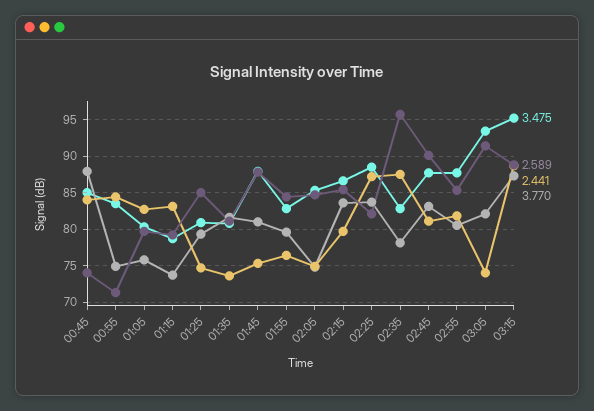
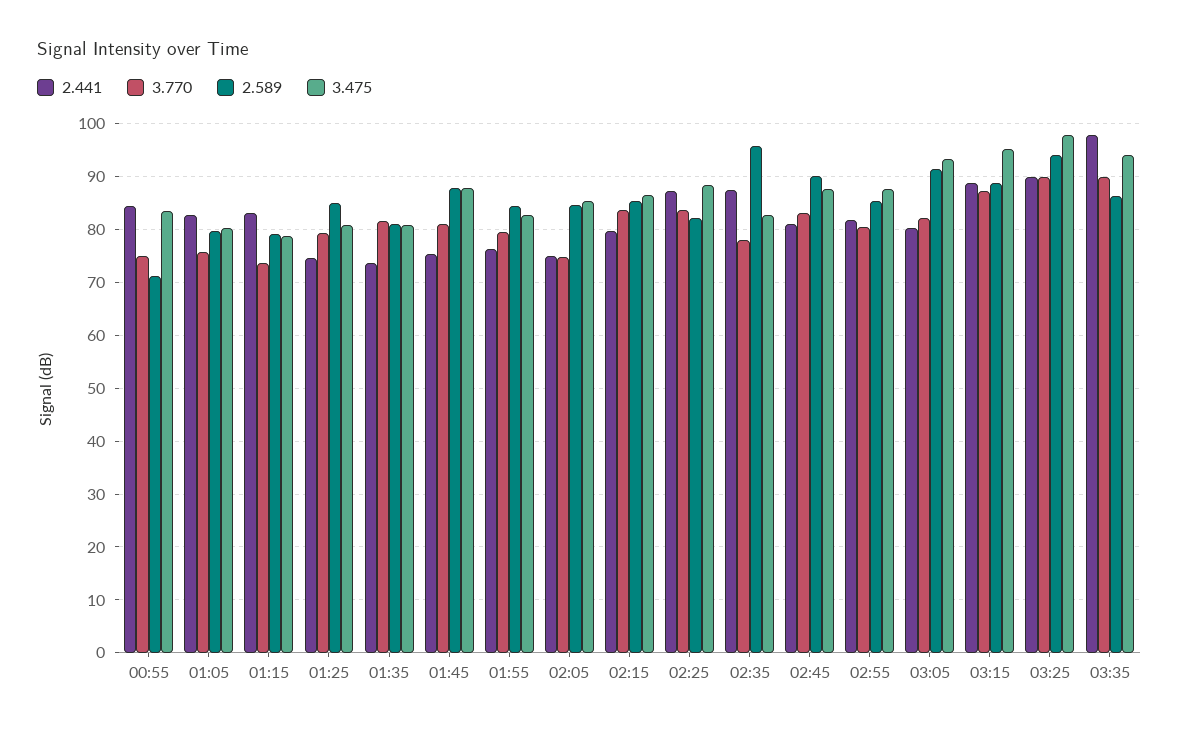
3.475, 00:45: 85 -> none
2.589, 00:45: 74 -> none
2.441, 00:45: 84 -> none
3.770, 00:45: 88 -> none
2.441, 03:05: 74 -> 80
2.441, 03:25: none -> 90
3.770, 03:25: none -> 90
2.589, 03:25: none -> 94
3.475, 03:25: none -> 98
2.441, 03:35: none -> 98
3.770, 03:35: none -> 90
2.589, 03:35: none -> 86
3.475, 03:35: none -> 94

